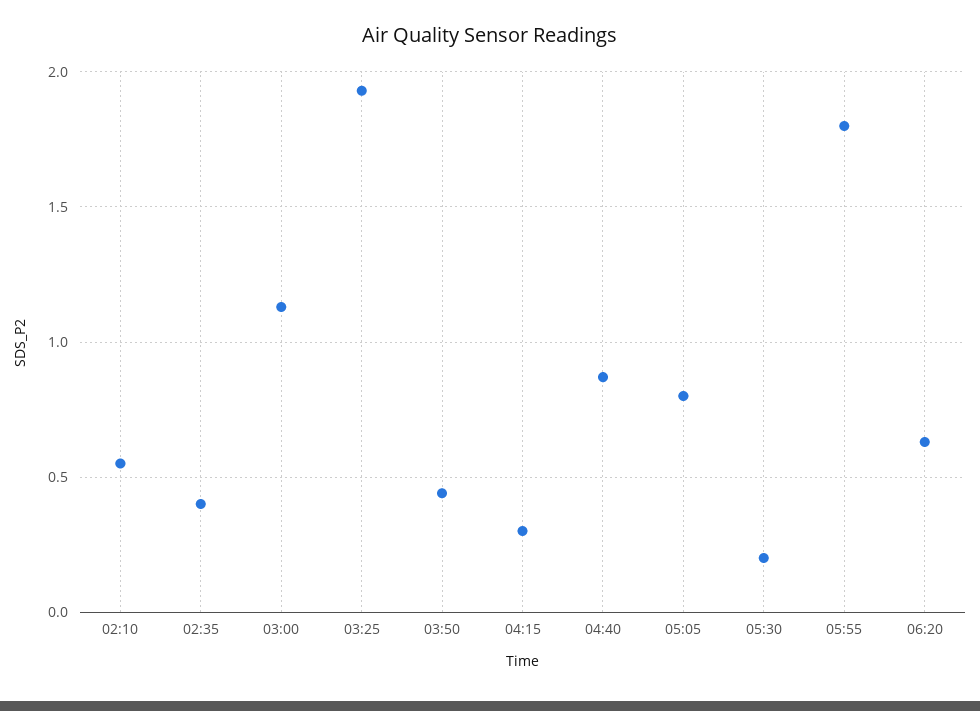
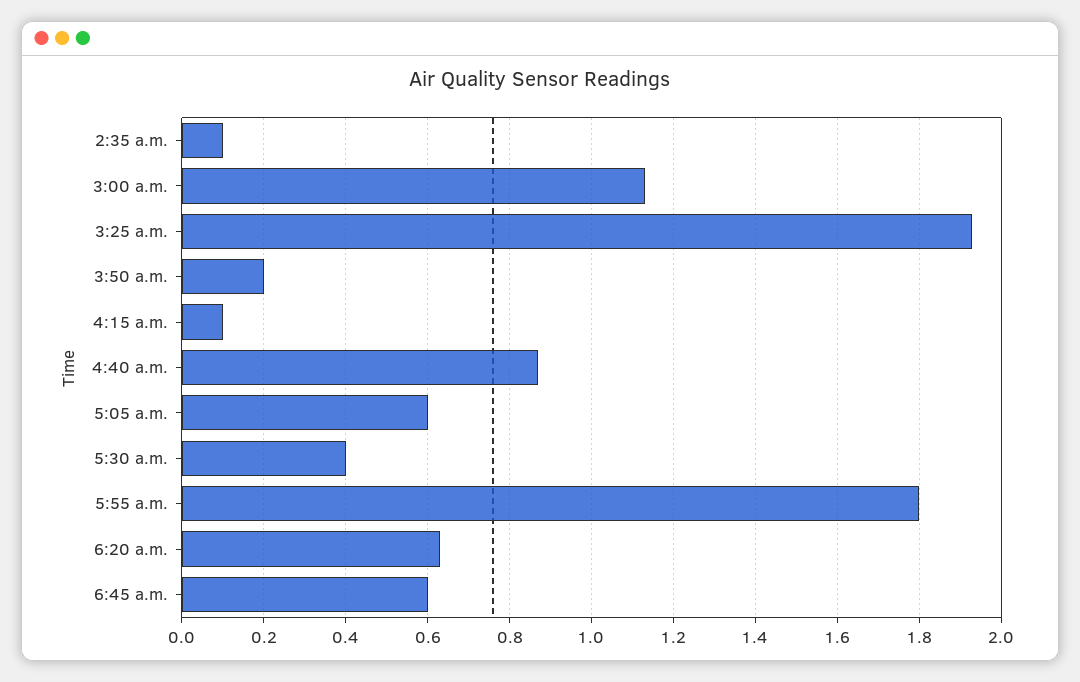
02:10: 0.55 -> none
02:35: 0.4 -> 0.1
03:50: 0.45 -> 0.2
04:15: 0.3 -> 0.1
05:05: 0.8 -> 0.6
05:30: 0.2 -> 0.4
6:45 a.m.: none -> 0.6

